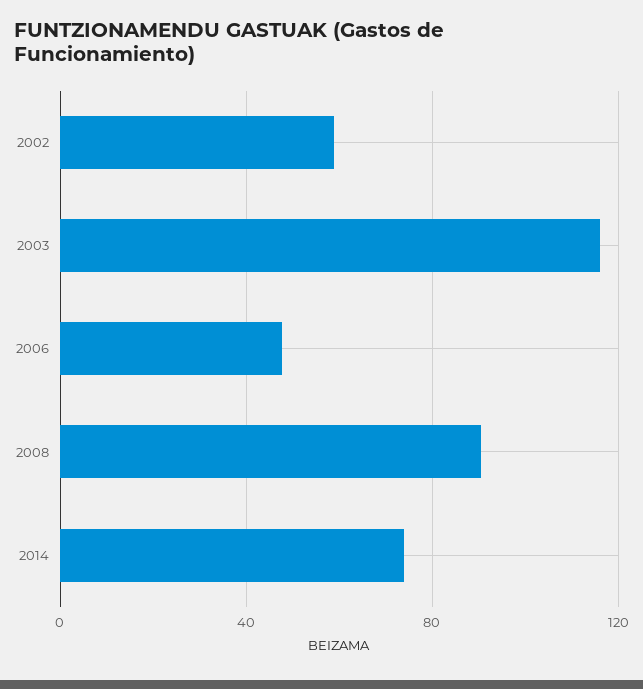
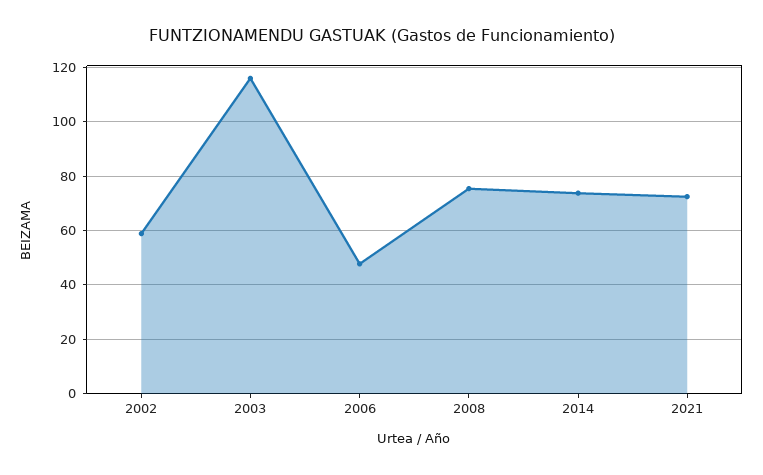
2008: 90 -> 75
2021: none -> 72.5

